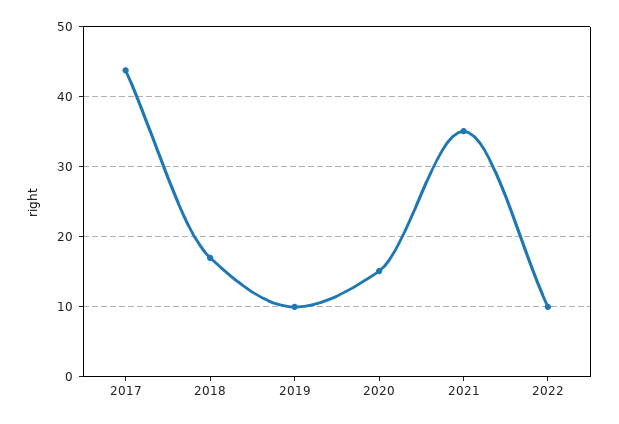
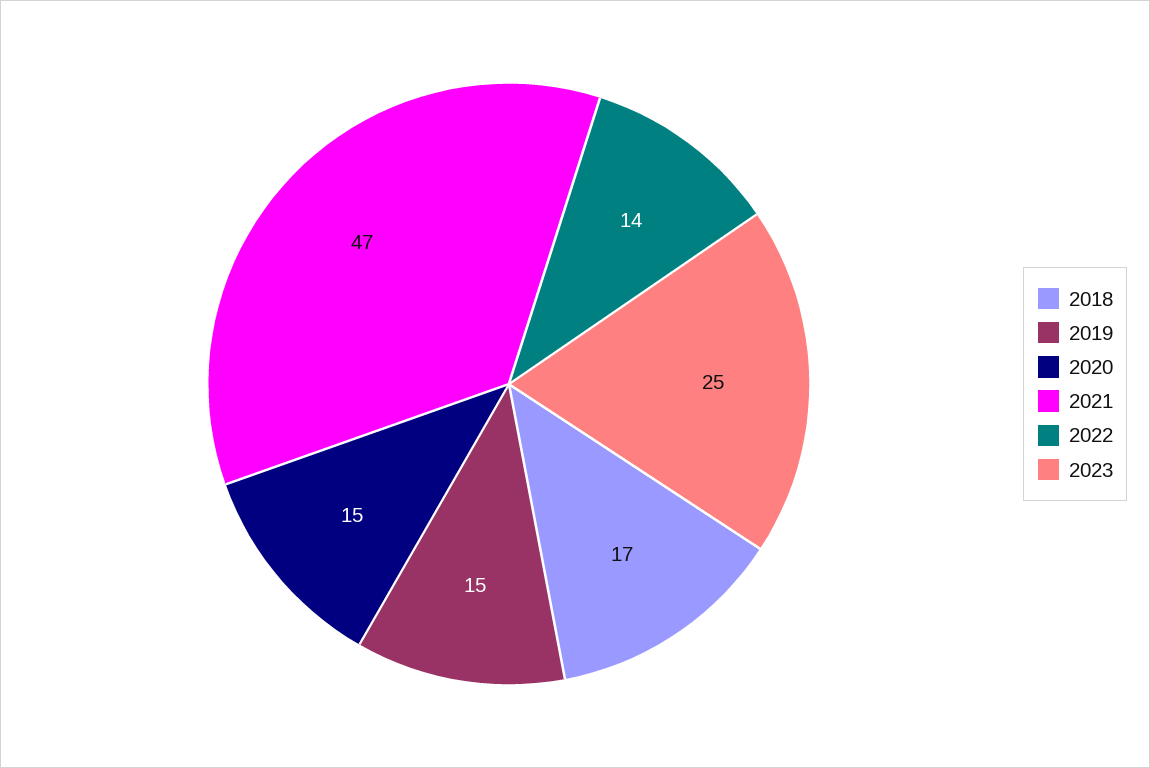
2017: 44 -> none
2019: 10 -> 15
2021: 35 -> 47
2022: 10 -> 14
2023: none -> 25

